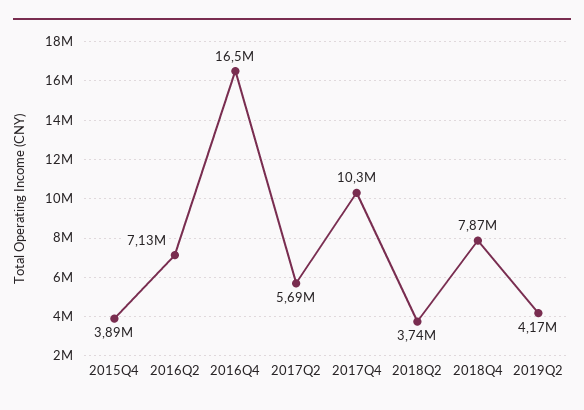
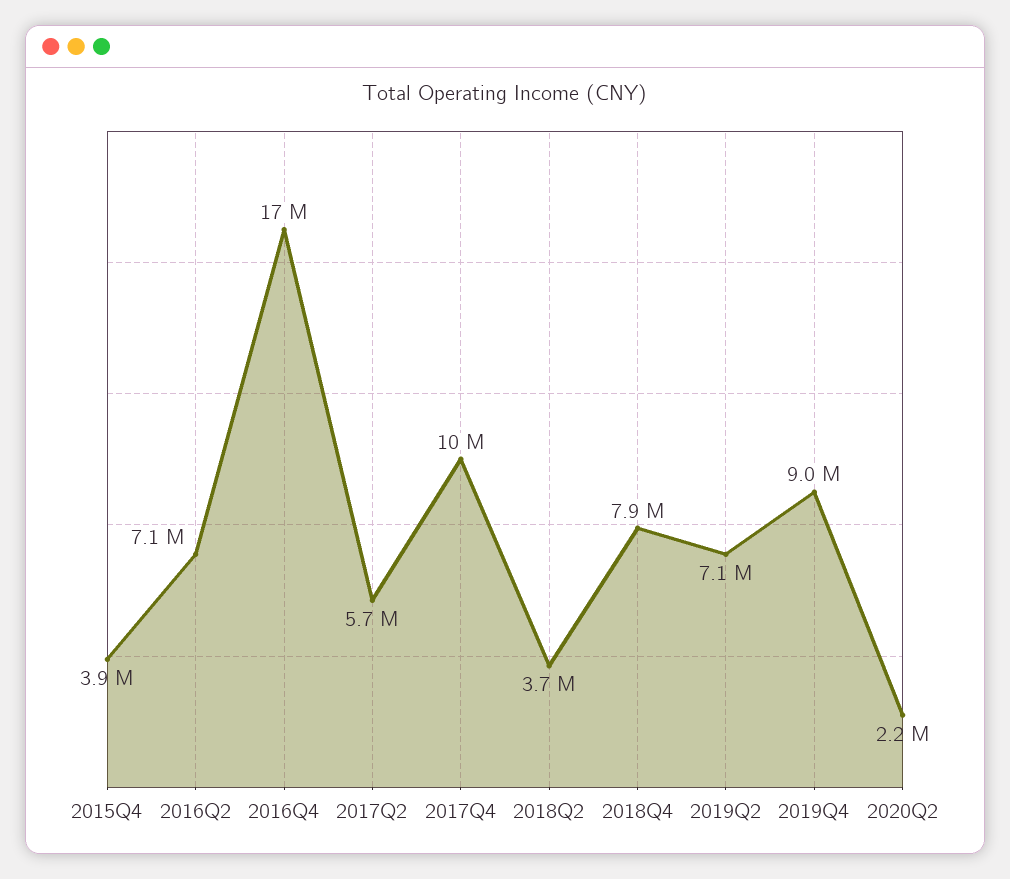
2019Q2: 4170000 -> 7100000
2019Q4: none -> 9000000
2020Q2: none -> 2200000

